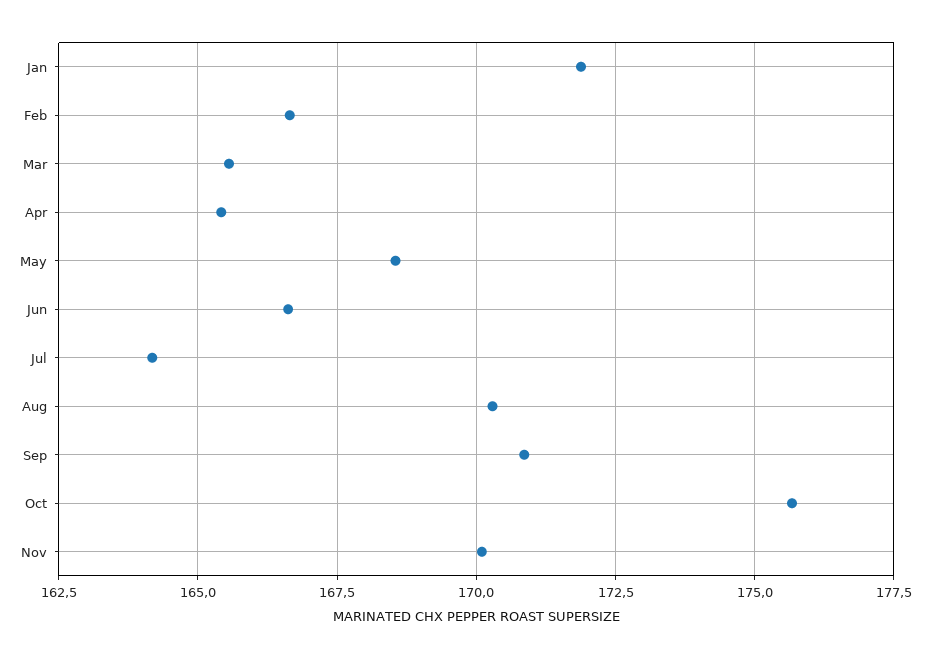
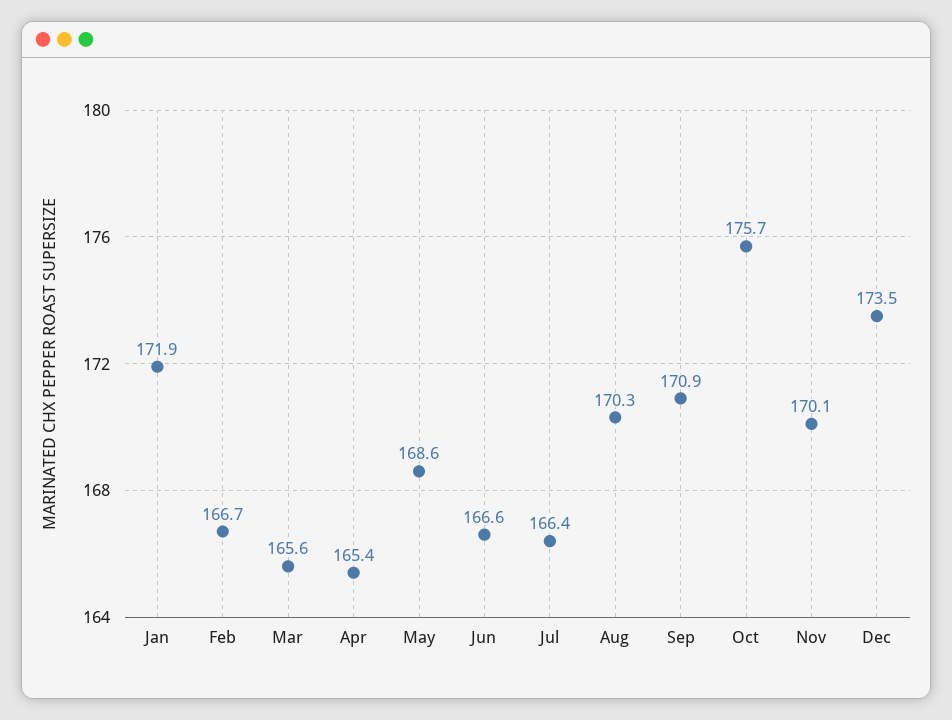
Jul: 164.25 -> 166.4
Dec: none -> 173.5

